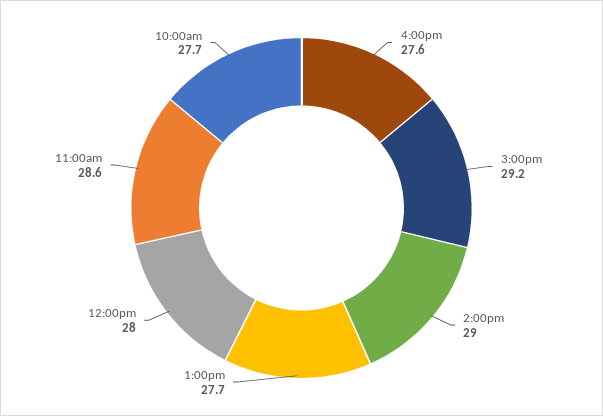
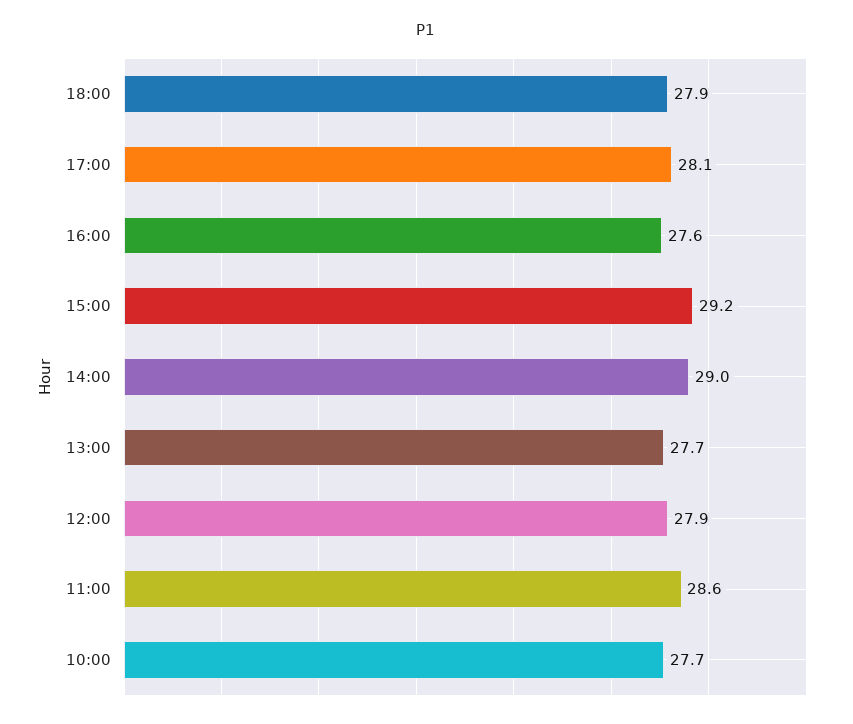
12:00pm: 28 -> 27.9
18:00: none -> 27.9
17:00: none -> 28.1

